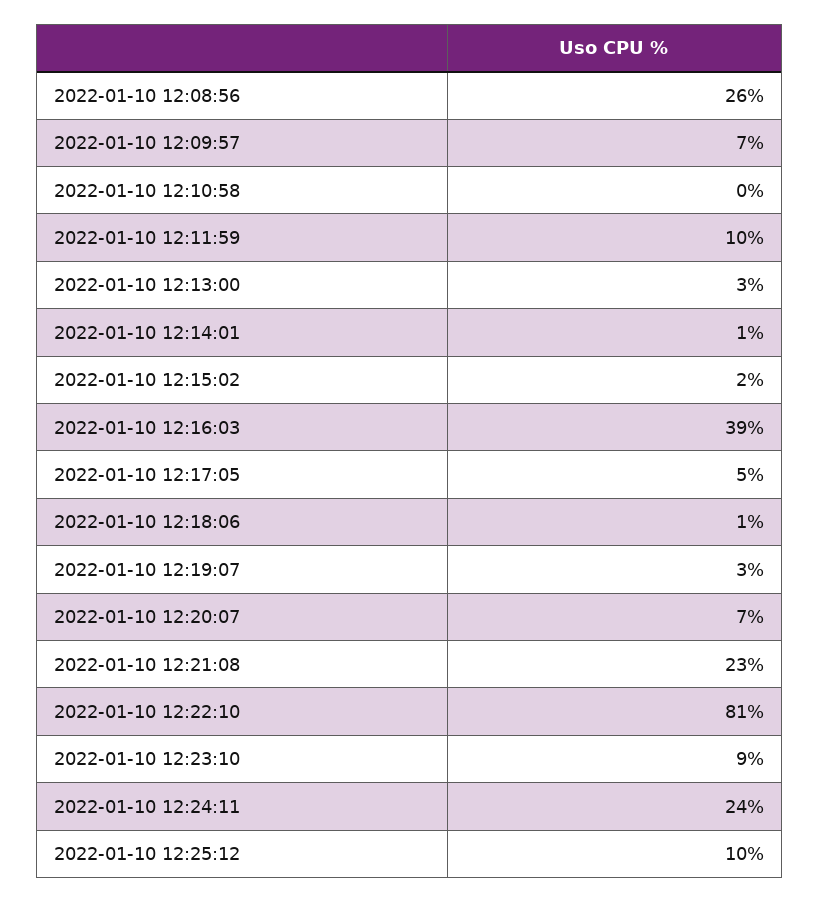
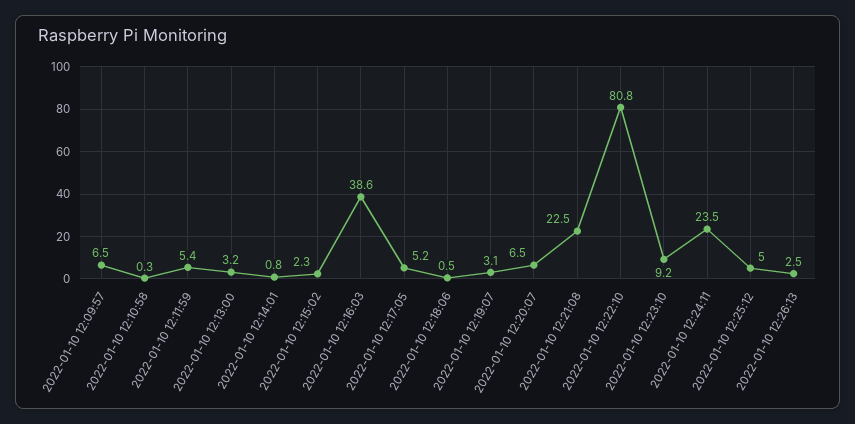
2022-01-10 12:08:56: 26 -> none
2022-01-10 12:11:59: 10 -> 5.4
2022-01-10 12:25:12: 10 -> 5
2022-01-10 12:26:13: none -> 2.5

